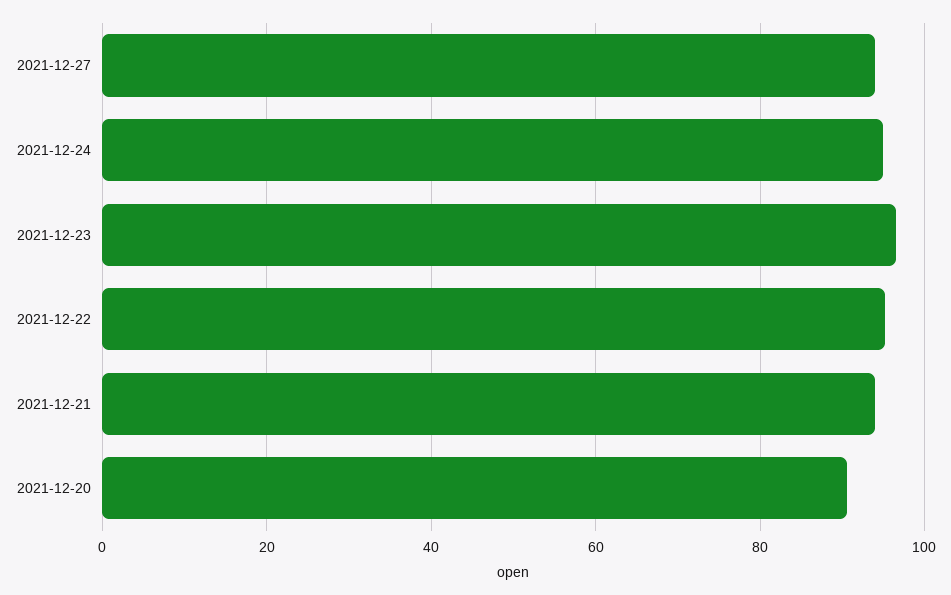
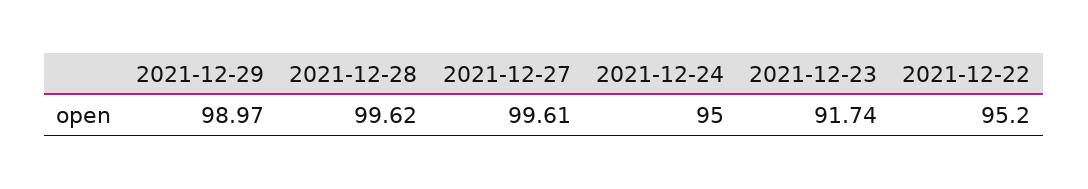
2021-12-27: 94 -> 99.61
2021-12-23: 96 -> 91.74
2021-12-21: 94 -> none
2021-12-20: 90 -> none
2021-12-29: none -> 98.97
2021-12-28: none -> 99.62

